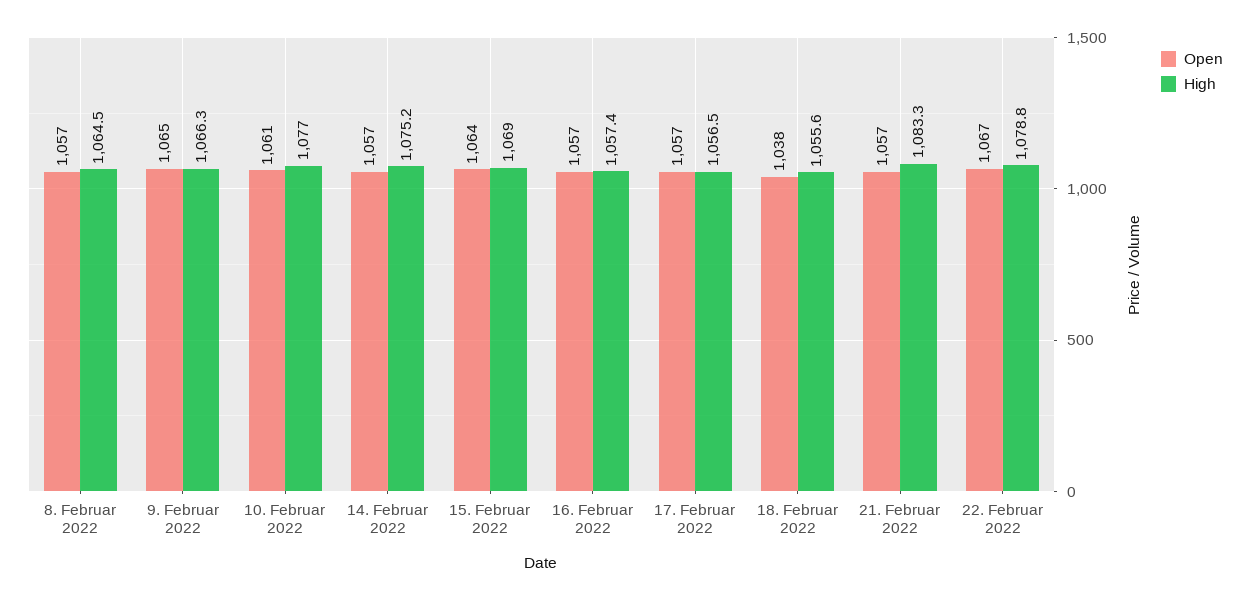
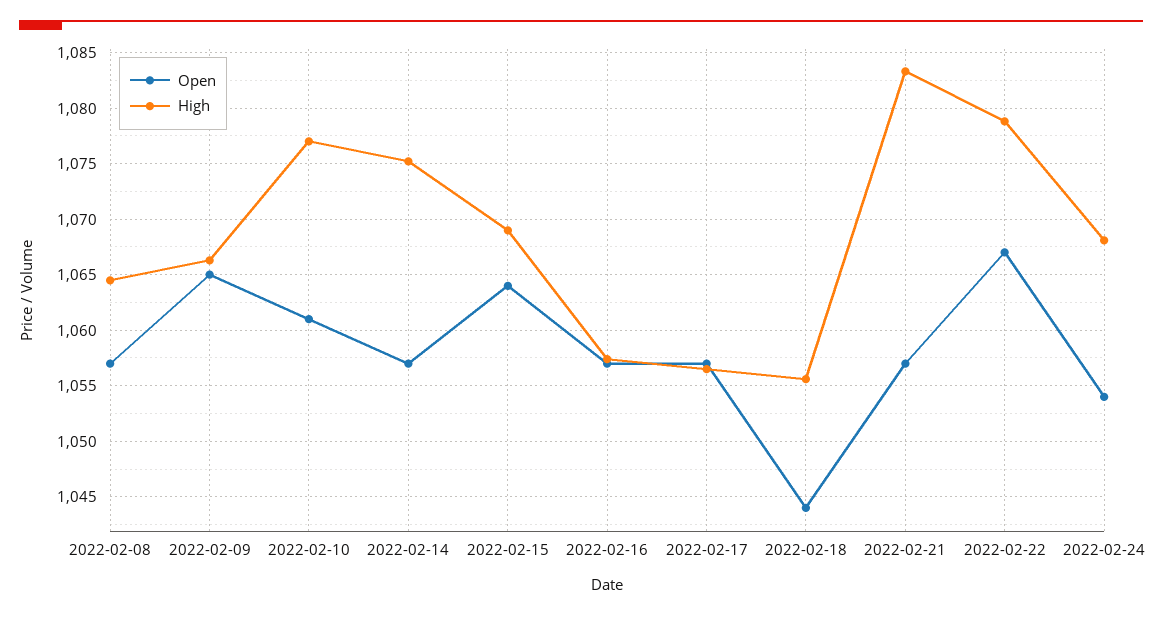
Open, 18. Februar 2022: 1038 -> 1044
Open, 2022-02-24: none -> 1054
High, 2022-02-24: none -> 1068

